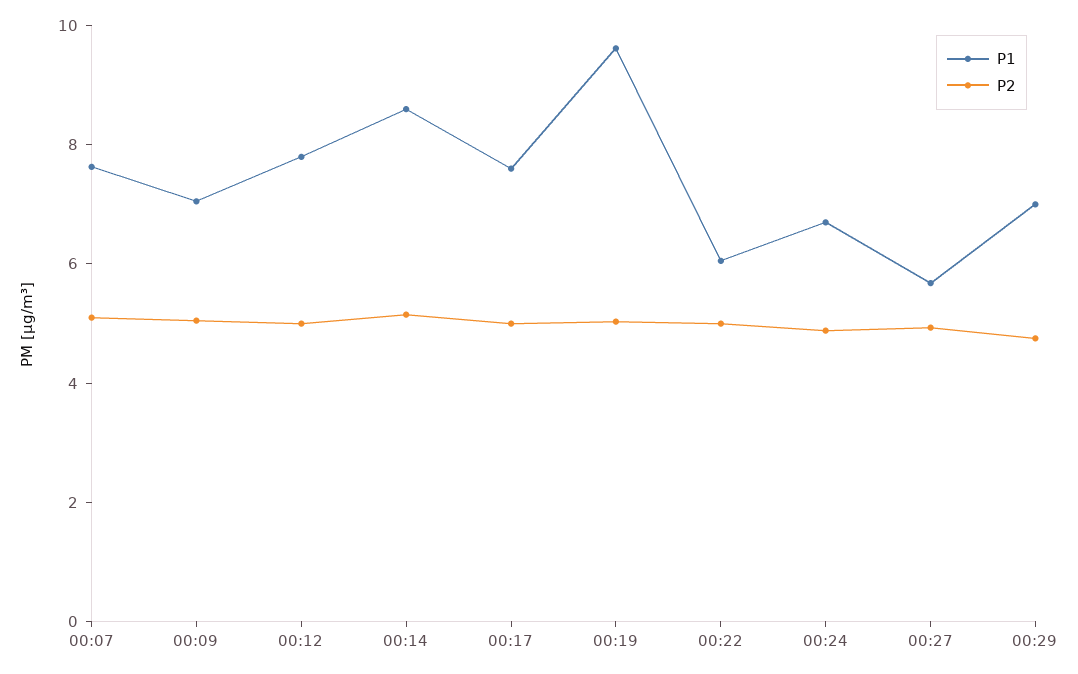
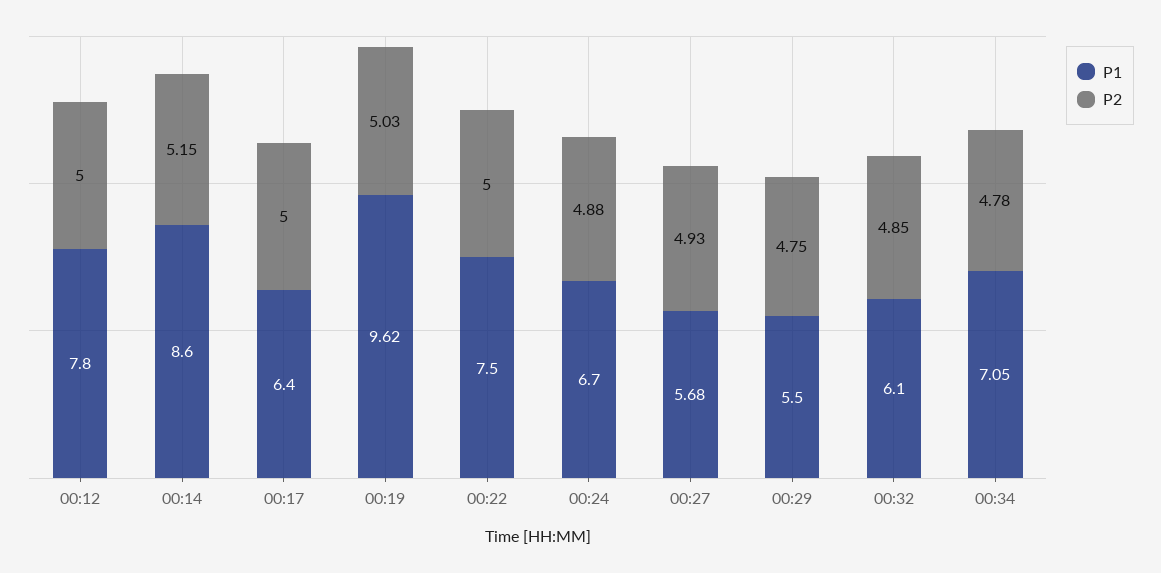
P1, 00:07: 7.5 -> none
P2, 00:07: 5 -> none
P1, 00:09: 7 -> none
P2, 00:09: 5 -> none
P1, 00:17: 7.5 -> 6.4
P1, 00:22: 6 -> 7.5
P1, 00:29: 7 -> 5.5
P1, 00:32: none -> 6.1
P2, 00:32: none -> 4.85
P1, 00:34: none -> 7.05
P2, 00:34: none -> 4.78

